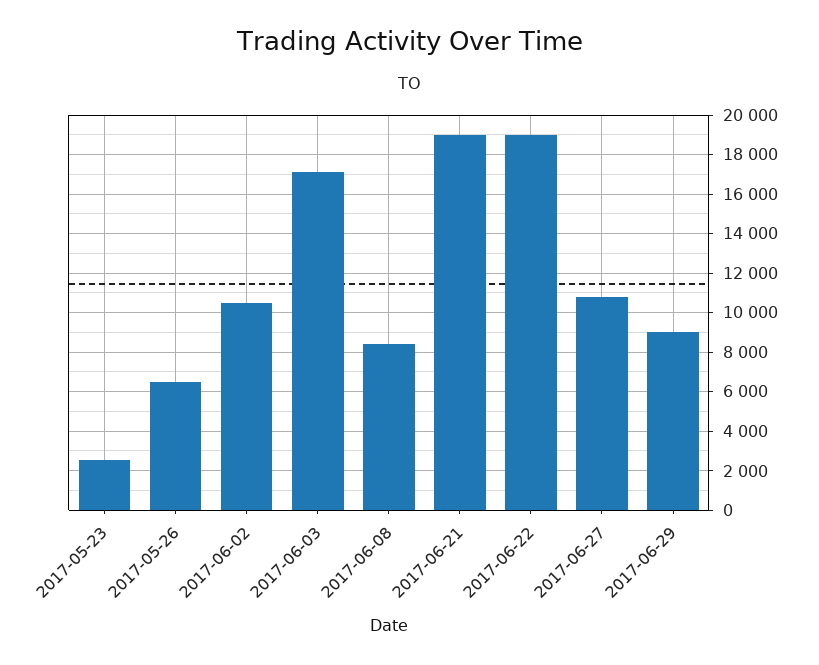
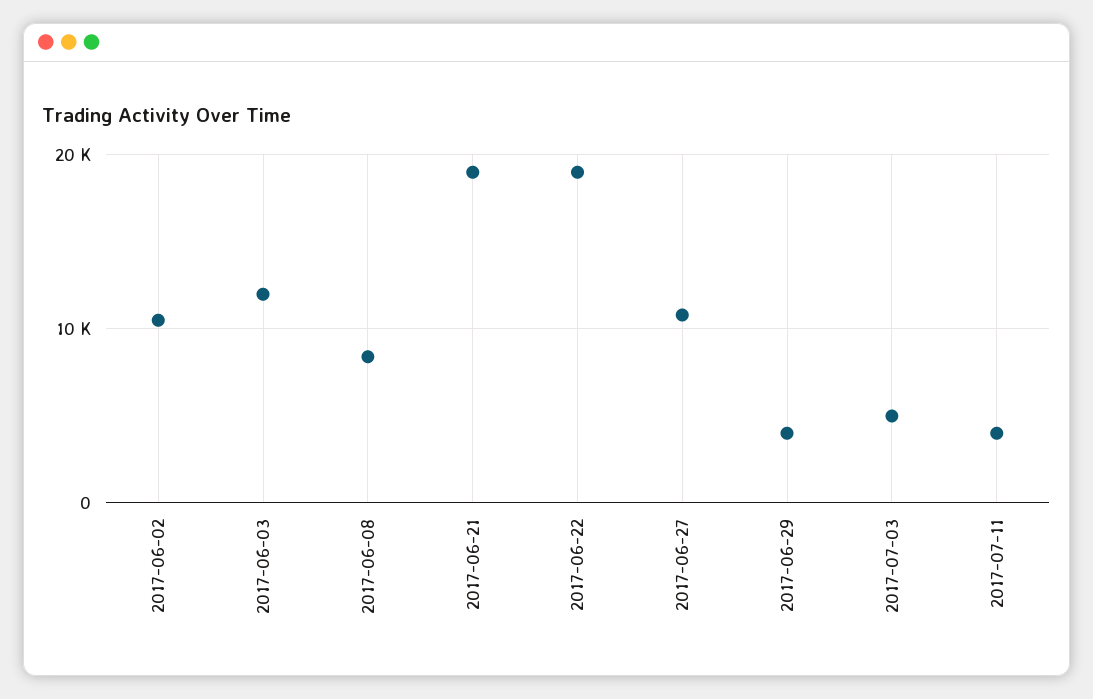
2017-05-23: 2500 -> none
2017-05-26: 6500 -> none
2017-06-03: 17000 -> 12000
2017-06-29: 9000 -> 4000
2017-07-03: none -> 5000
2017-07-11: none -> 4000

